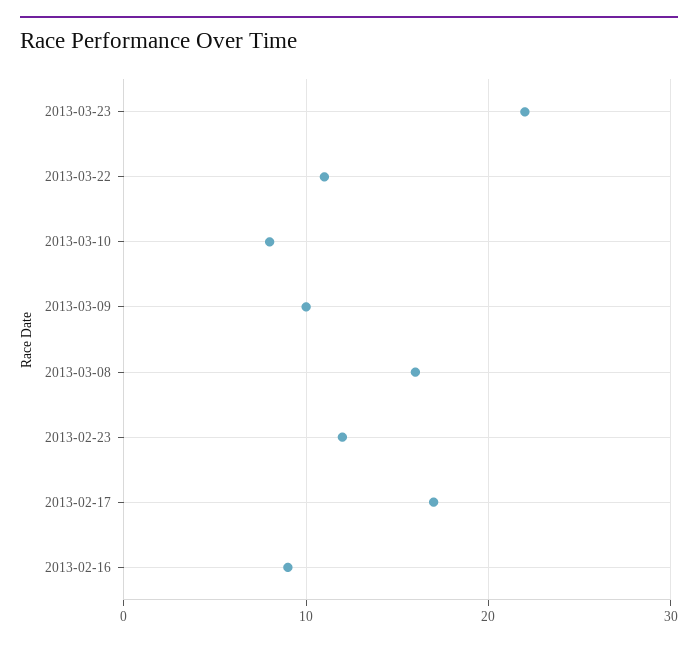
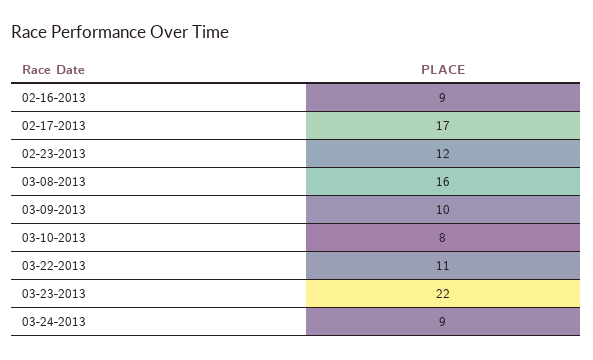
03-24-2013: none -> 9

